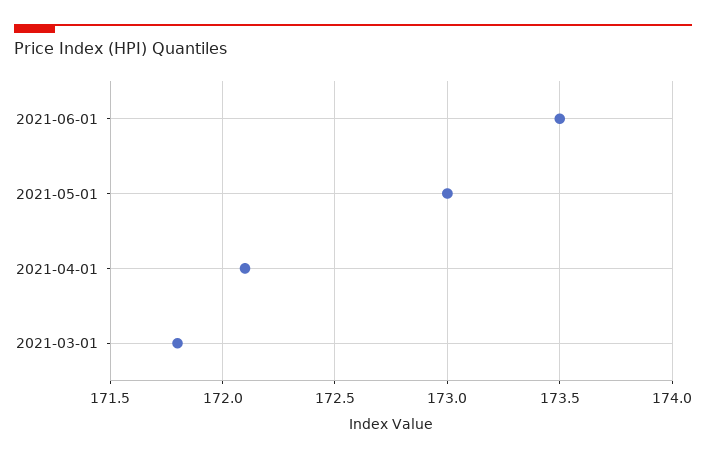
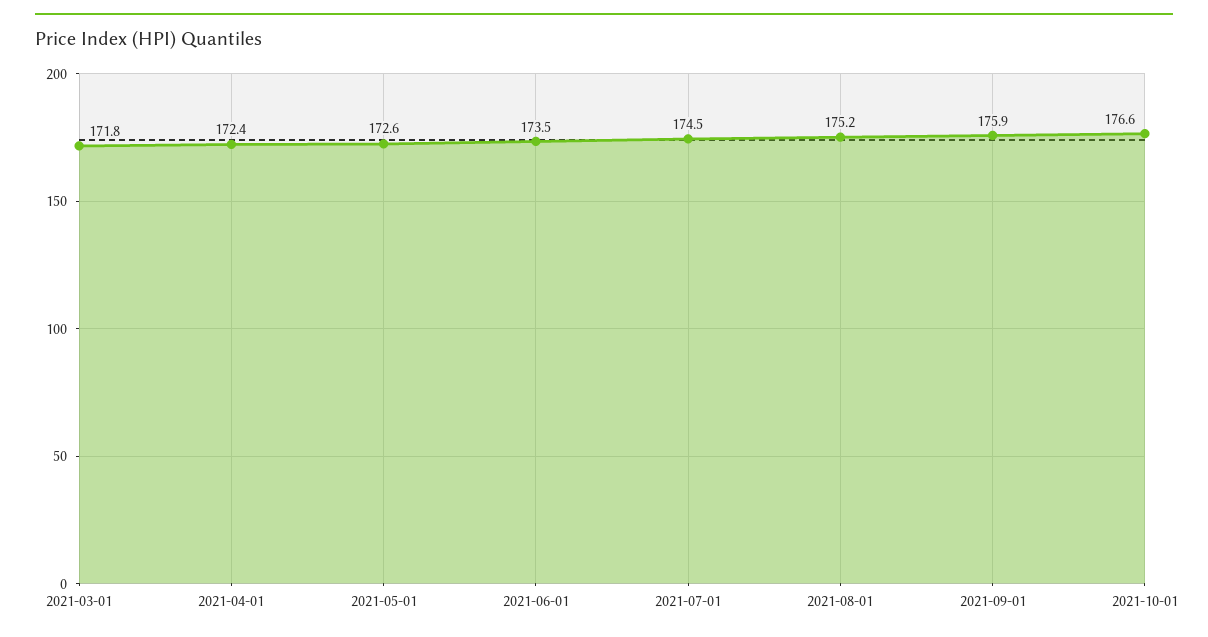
2021-05-01: 173 -> 172.6
2021-04-01: 172.1 -> 172.4
2021-07-01: none -> 174.5
2021-08-01: none -> 175.2
2021-09-01: none -> 175.9
2021-10-01: none -> 176.6

